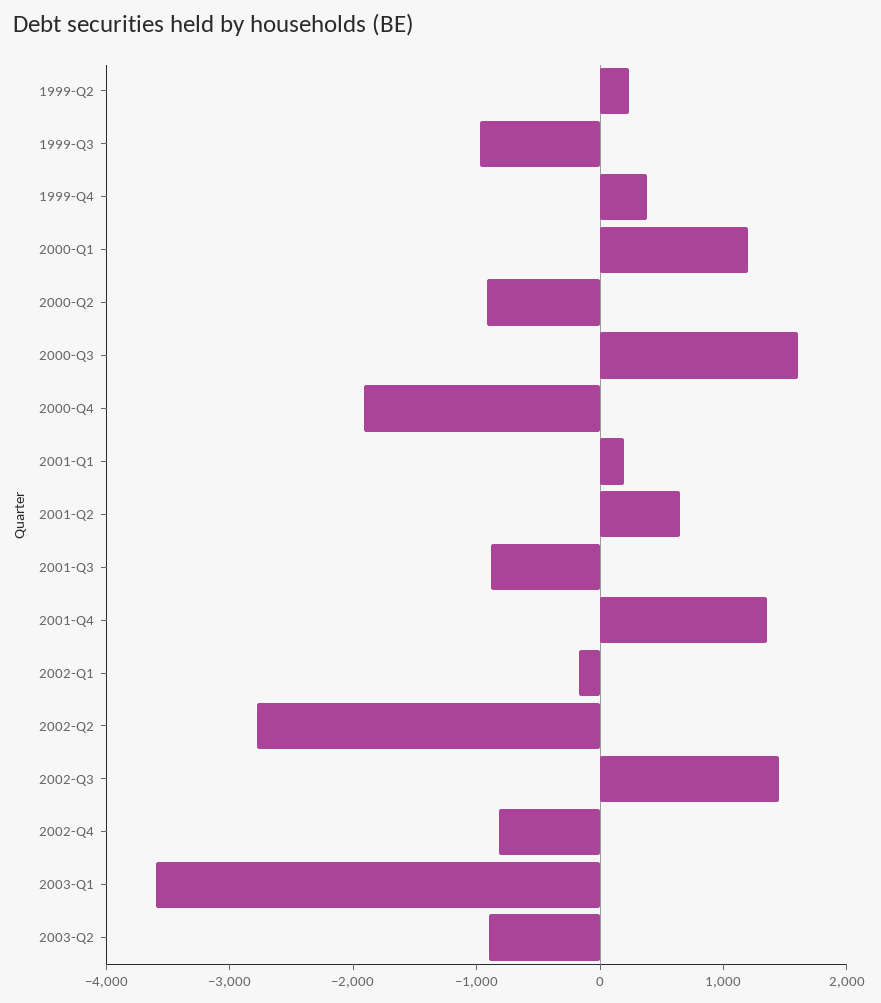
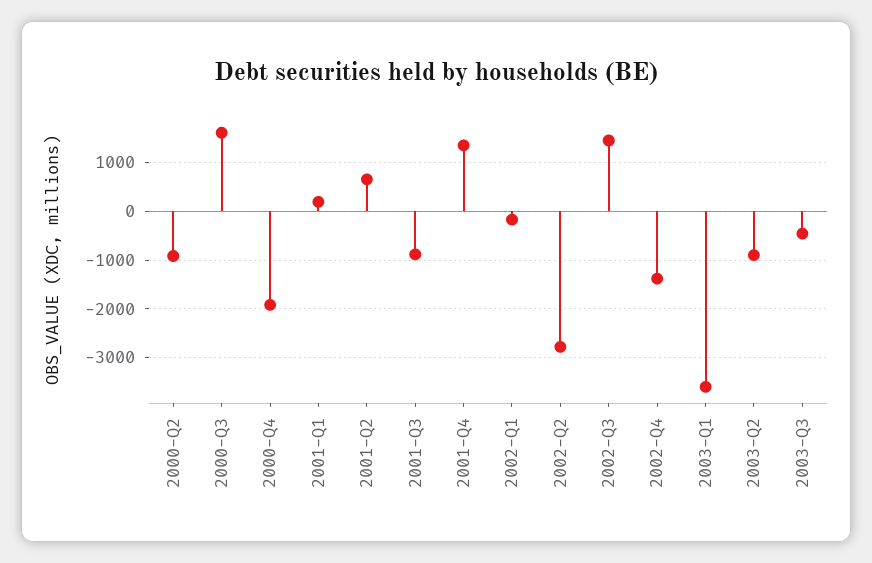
1999-Q2: 200 -> none
1999-Q3: -1000 -> none
1999-Q4: 400 -> none
2000-Q1: 1200 -> none
2002-Q4: -800 -> -1400
2003-Q3: none -> -400

